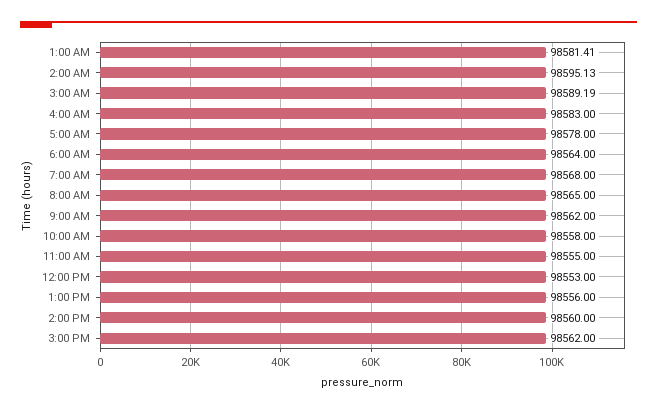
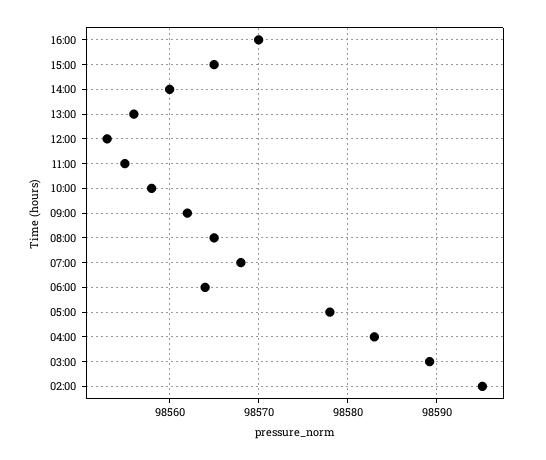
1:00 AM: 98581.41 -> none
3:00 PM: 98562 -> 98565
16:00: none -> 98570

